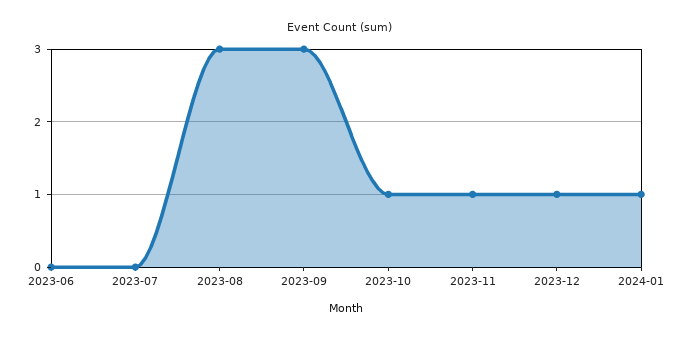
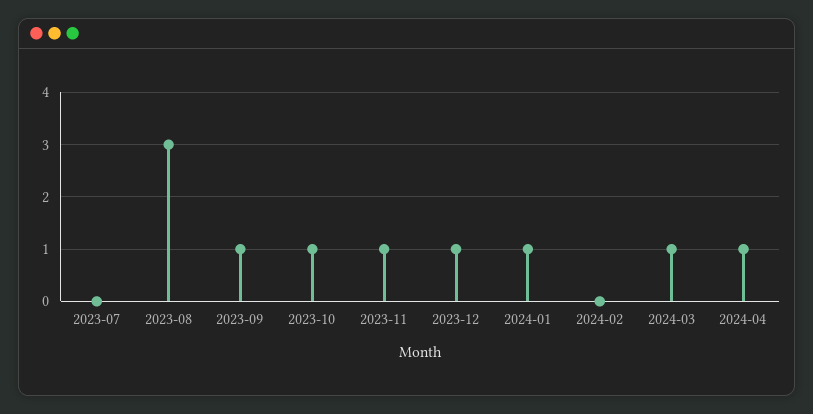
2023-06: 0 -> none
2023-09: 3 -> 1
2024-02: none -> 0
2024-03: none -> 1
2024-04: none -> 1

